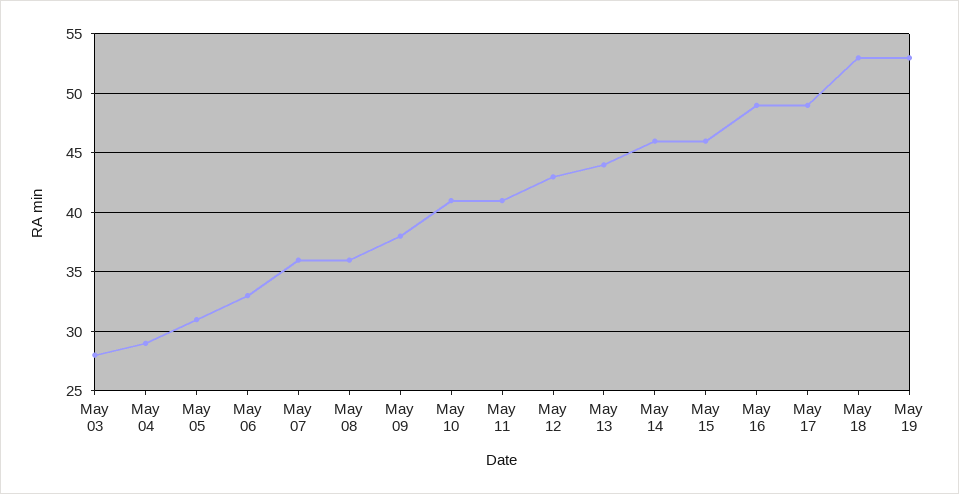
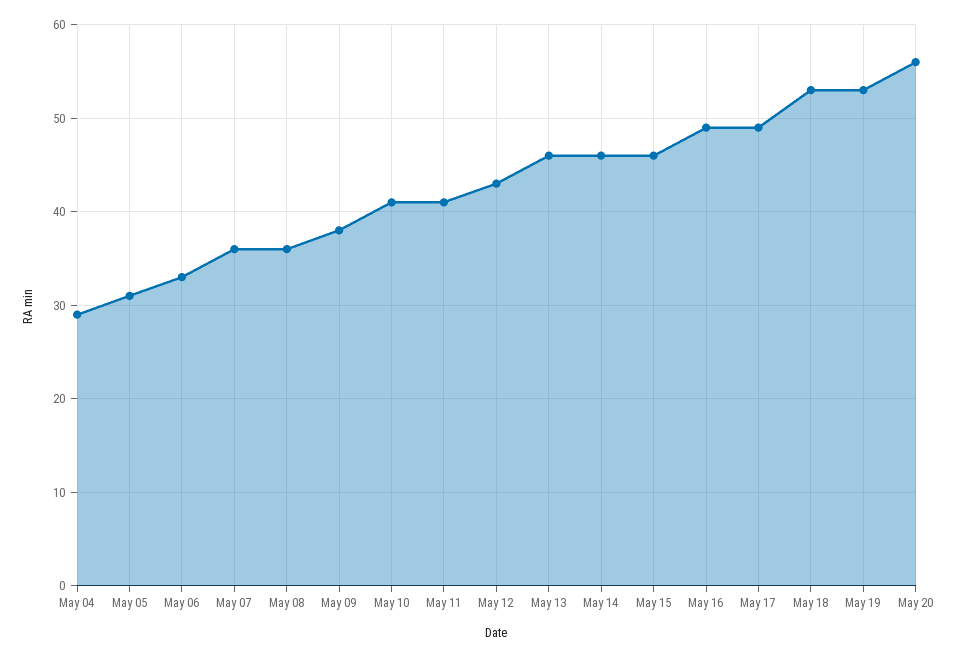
May 03: 28 -> none
May 13: 44 -> 46
May 20: none -> 56

